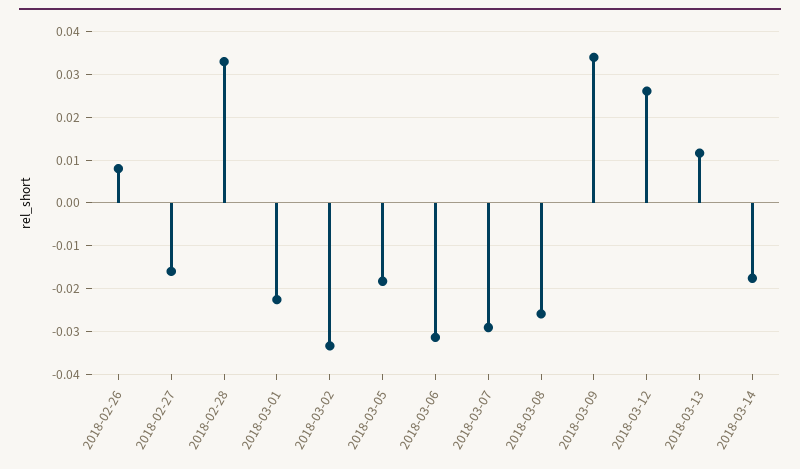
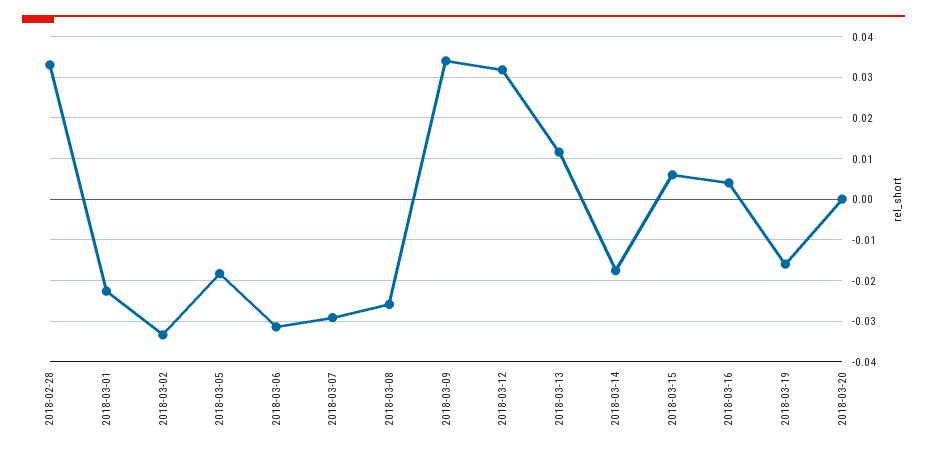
2018-02-26: 0.008 -> none
2018-02-27: -0.016 -> none
2018-03-12: 0.026 -> 0.032
2018-03-15: none -> 0.006
2018-03-16: none -> 0.004
2018-03-19: none -> -0.016
2018-03-20: none -> 0

